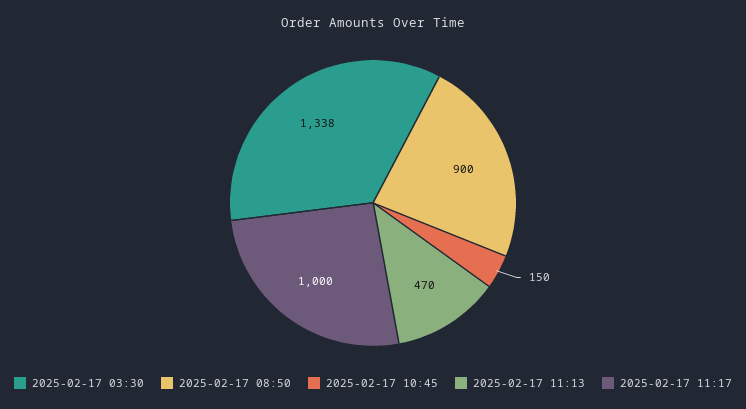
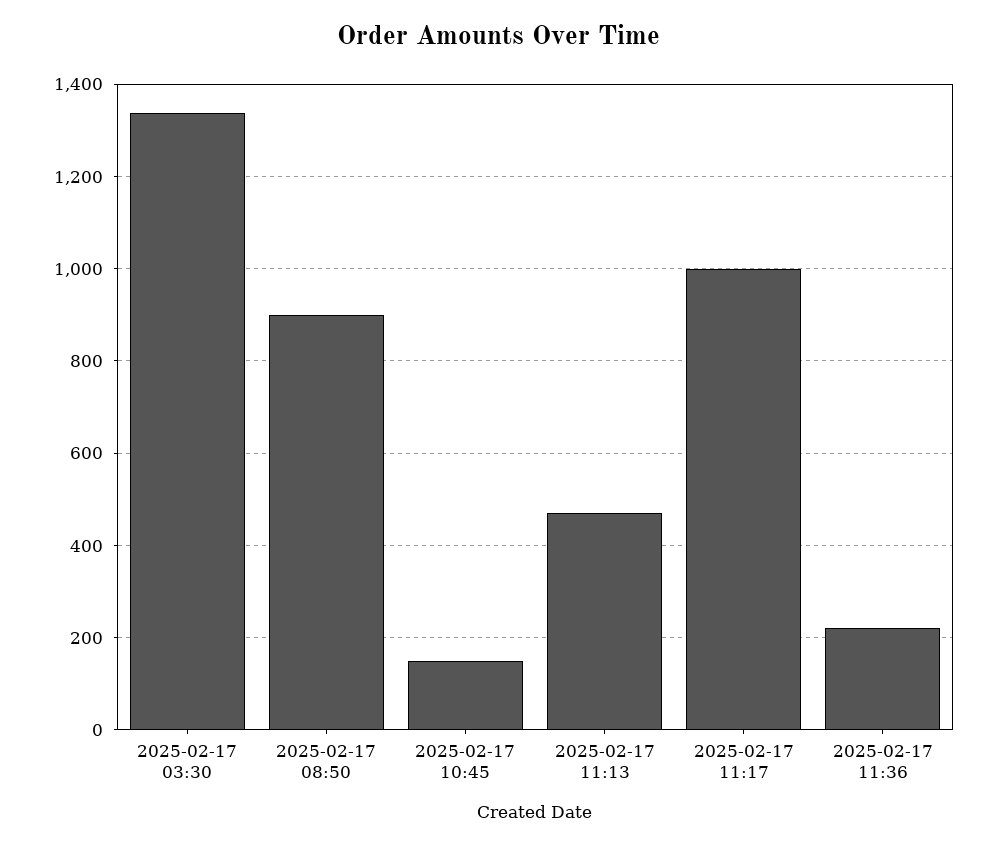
2025-02-17 11:36: none -> 220

